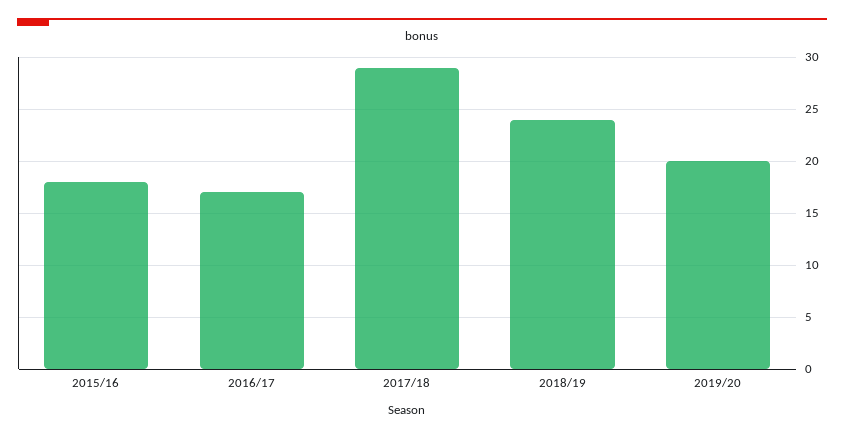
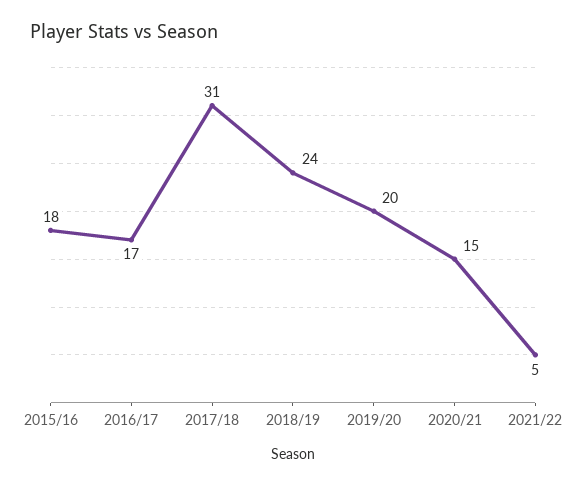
2017/18: 29 -> 31
2020/21: none -> 15
2021/22: none -> 5

